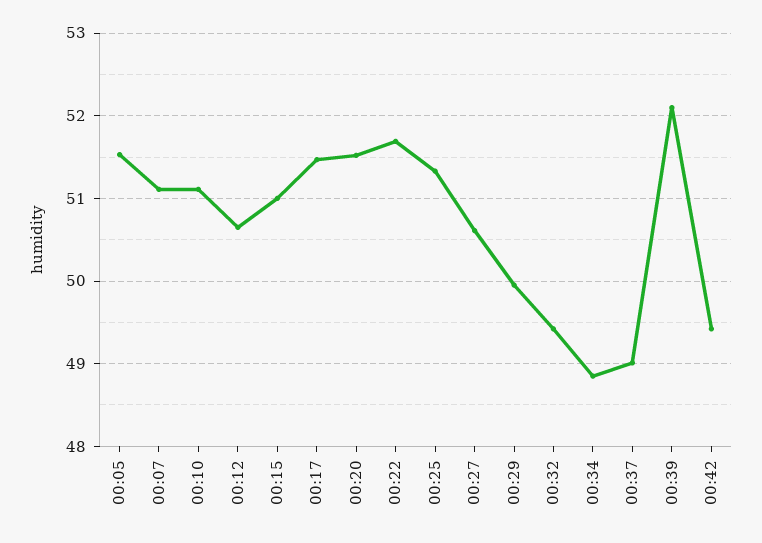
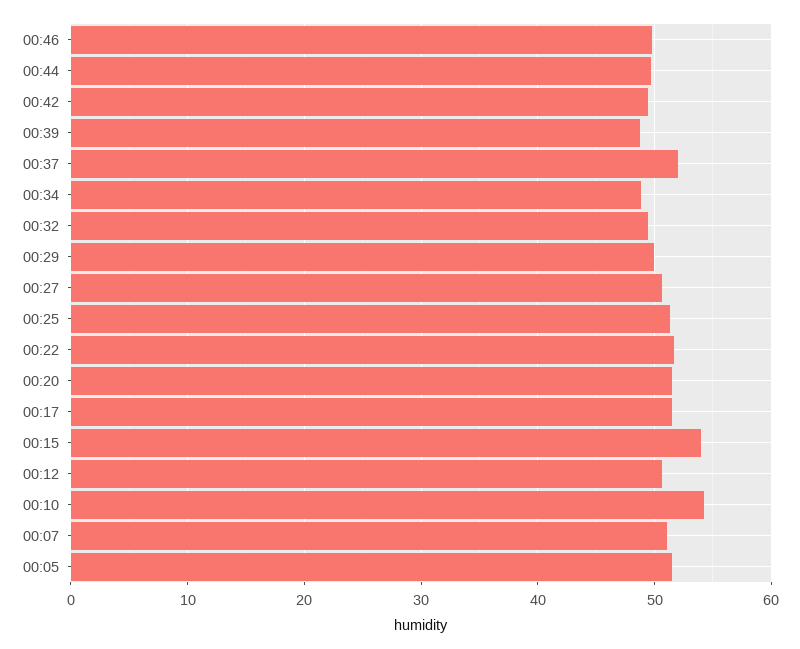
00:10: 51.1 -> 54
00:15: 51 -> 54
00:37: 49 -> 52
00:39: 52.1 -> 49
00:46: none -> 50
00:44: none -> 50

